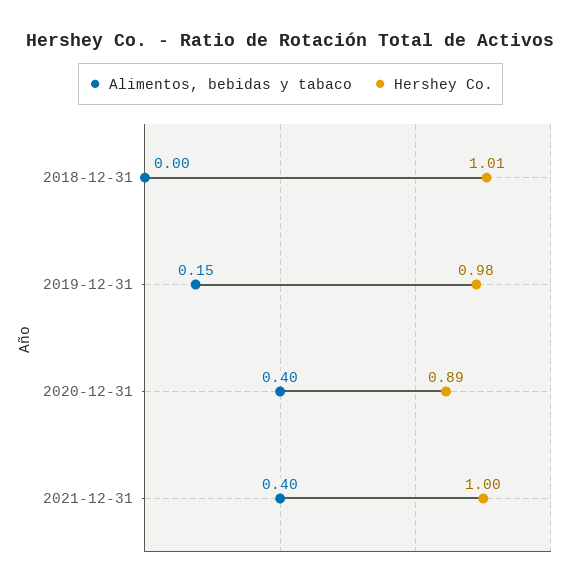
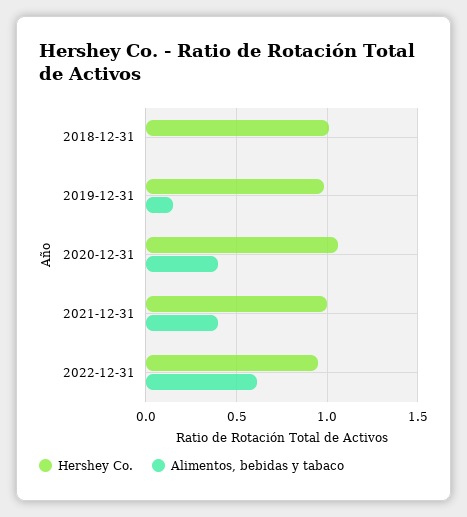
Hershey Co., 2020-12-31: 0.89 -> 1.05
Hershey Co., 2022-12-31: none -> 0.95
Alimentos, bebidas y tabaco, 2022-12-31: none -> 0.6

